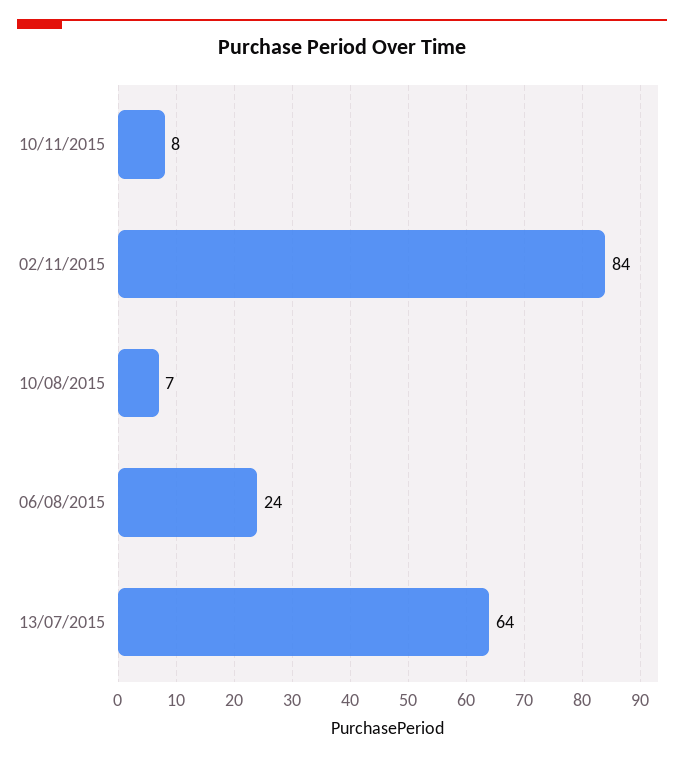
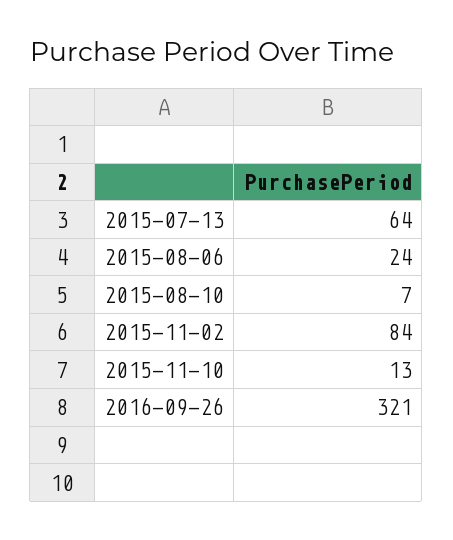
10/11/2015: 8 -> 13
2016-09-26: none -> 321

